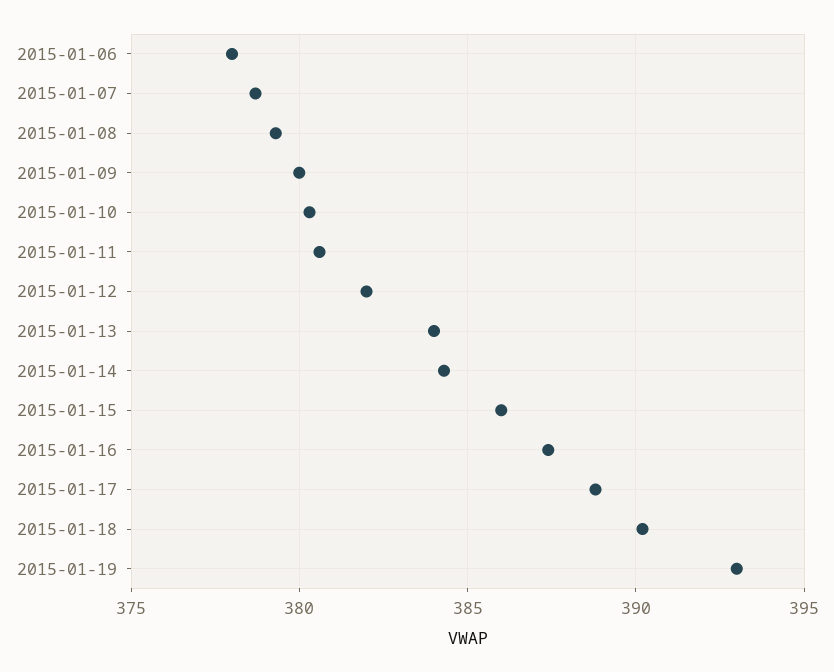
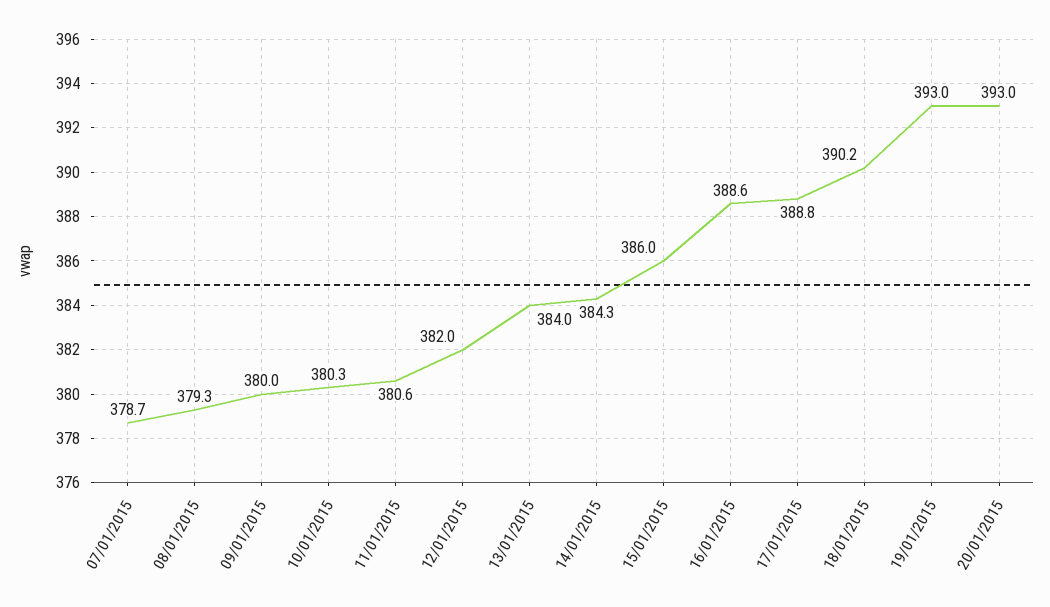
2015-01-06: 378 -> none
2015-01-16: 387.5 -> 388.6
20/01/2015: none -> 393

